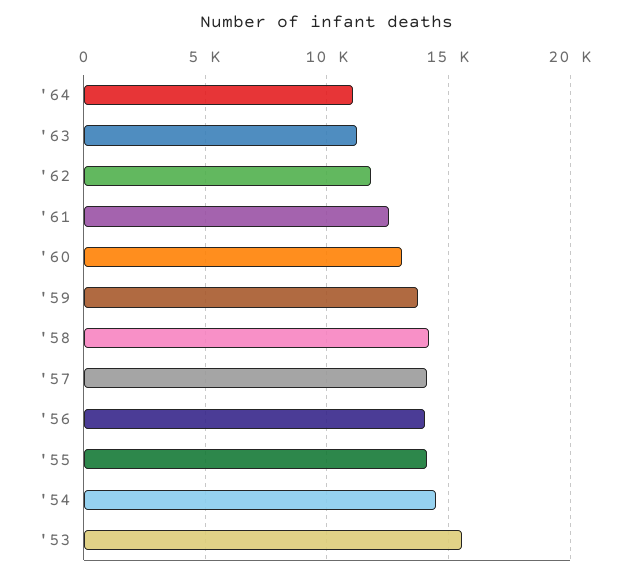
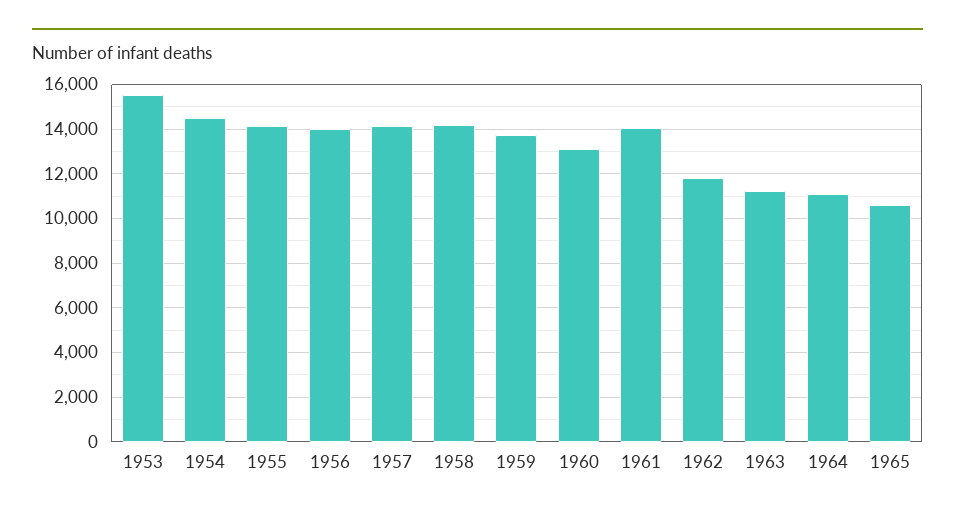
'61: 12500 -> 14000
1965: none -> 10500

